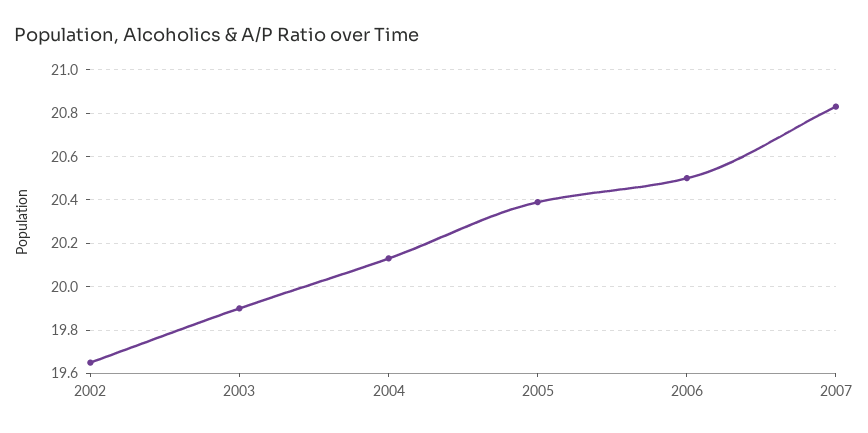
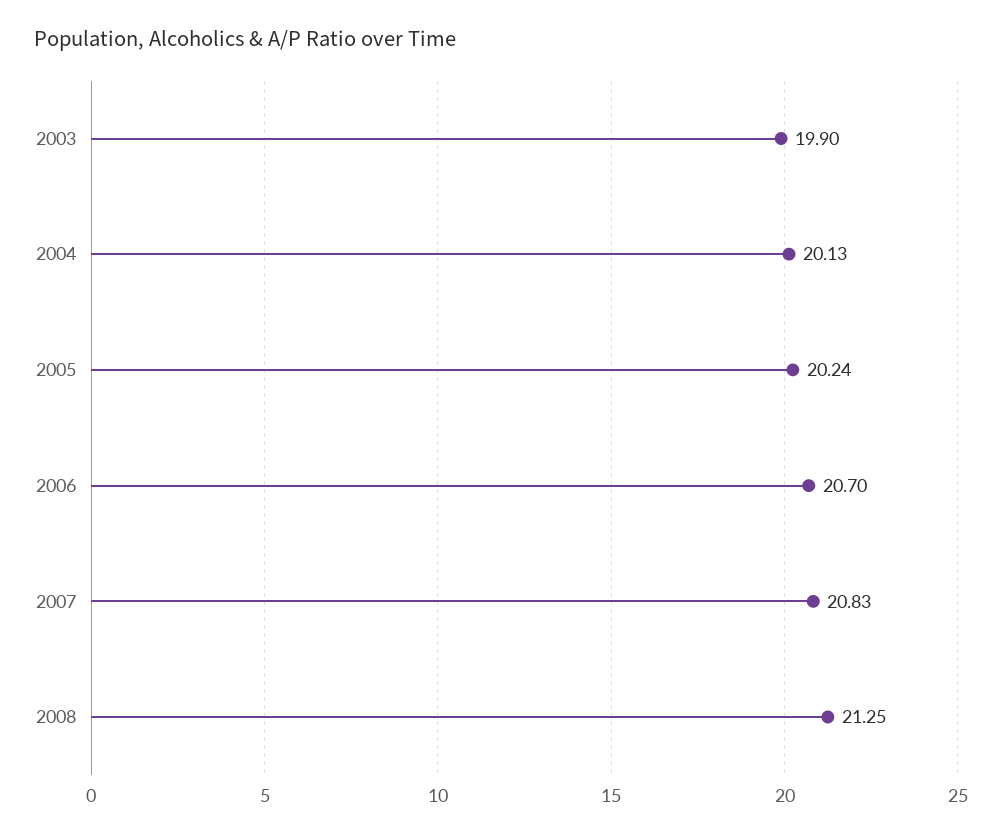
2002: 19.65 -> none
2005: 20.4 -> 20.24
2006: 20.5 -> 20.7
2008: none -> 21.25

